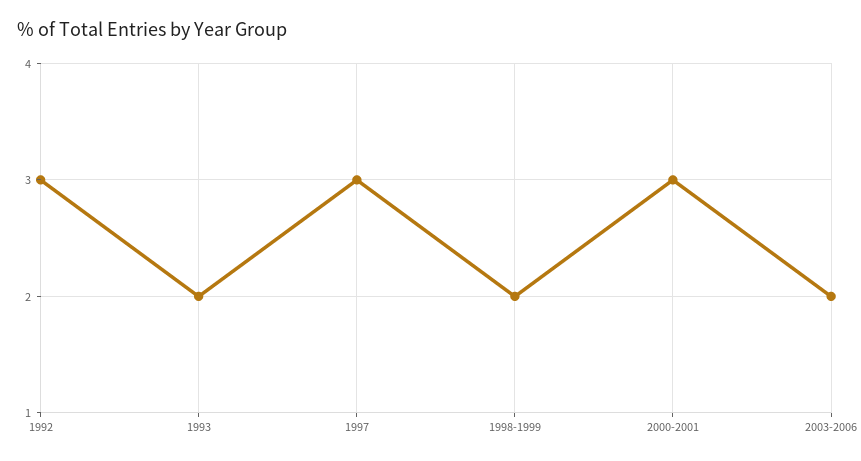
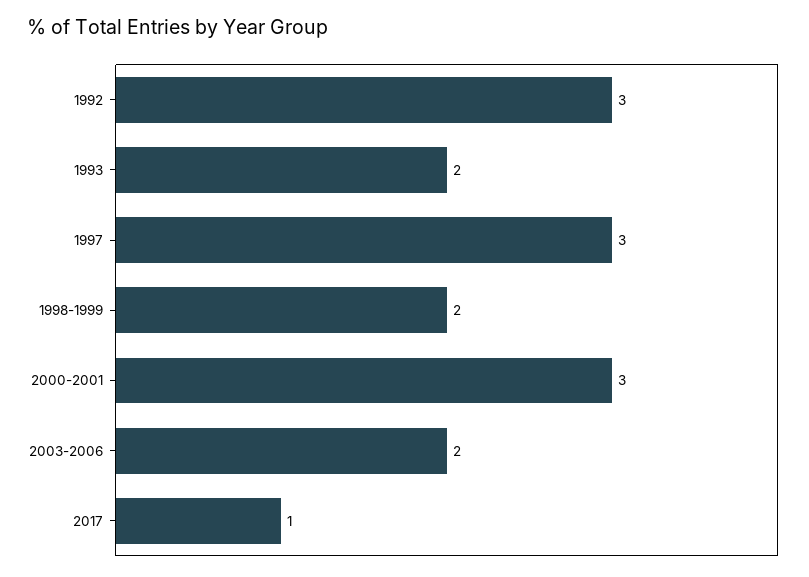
2017: none -> 1

